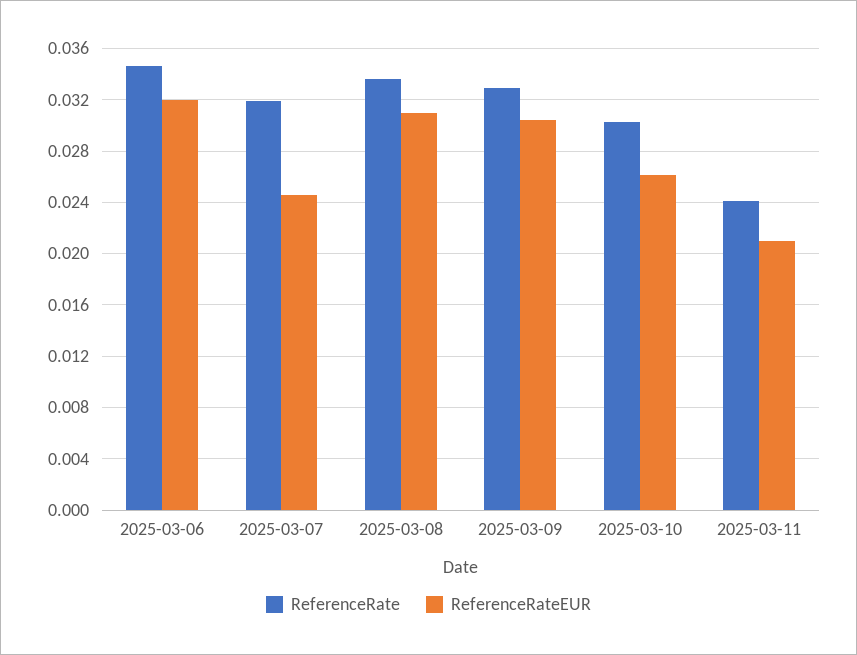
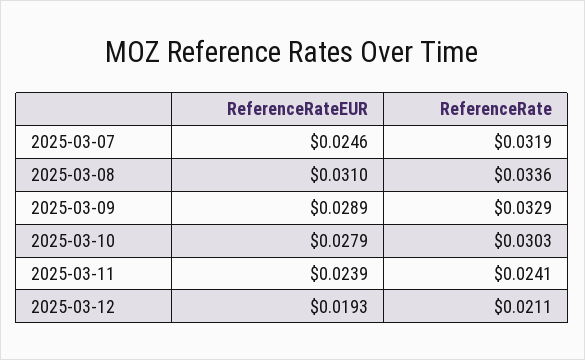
ReferenceRate, 2025-03-06: 0.0345 -> none
ReferenceRateEUR, 2025-03-06: 0.032 -> none
ReferenceRateEUR, 2025-03-09: 0.0305 -> 0.0289
ReferenceRateEUR, 2025-03-10: 0.026 -> 0.0279
ReferenceRateEUR, 2025-03-11: 0.021 -> 0.0239
ReferenceRateEUR, 2025-03-12: none -> 0.0193
ReferenceRate, 2025-03-12: none -> 0.0211

